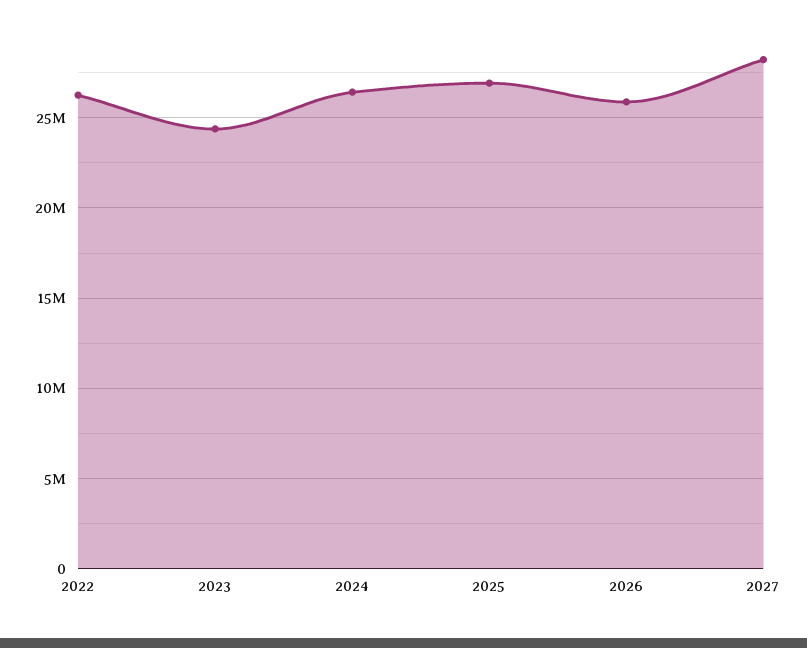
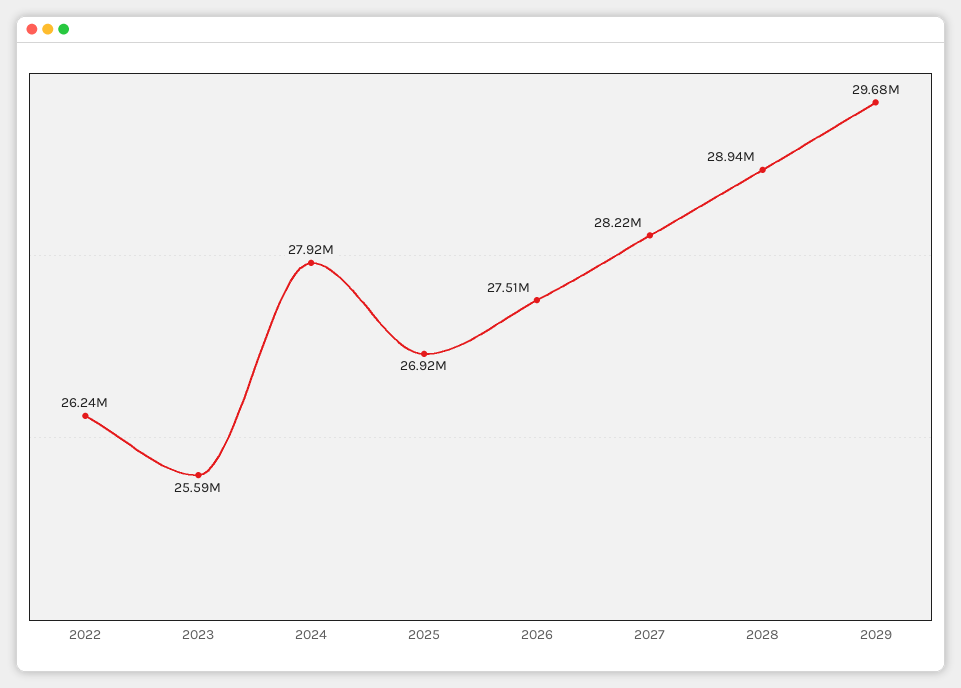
2023: 24500000 -> 25590000
2024: 26500000 -> 27920000
2026: 26000000 -> 27510000
2028: none -> 28940000
2029: none -> 29680000

